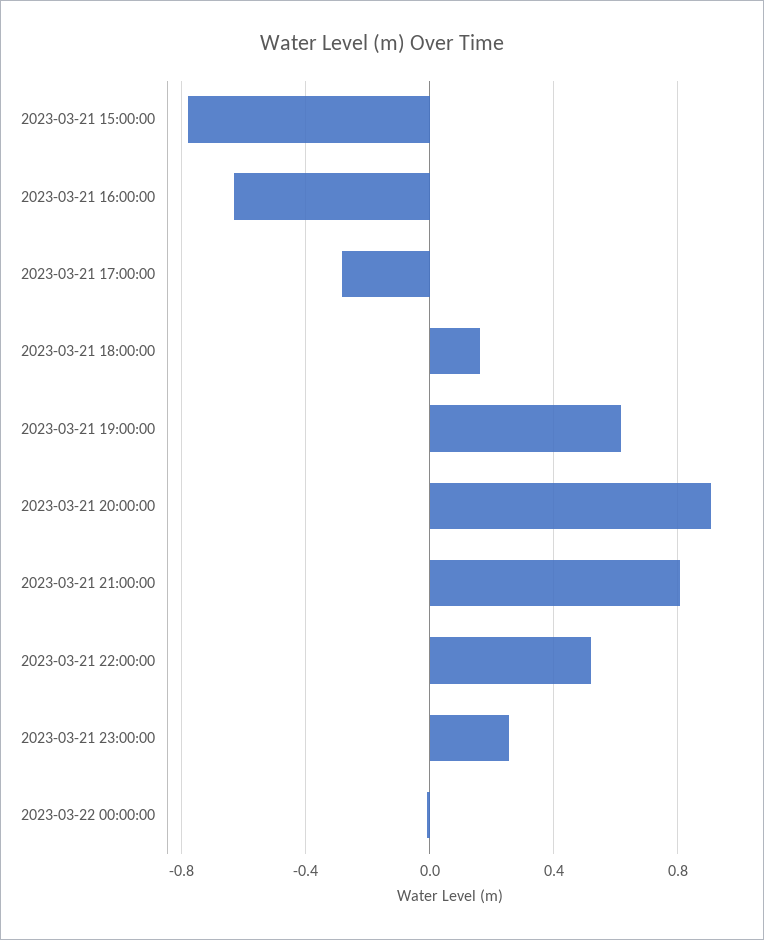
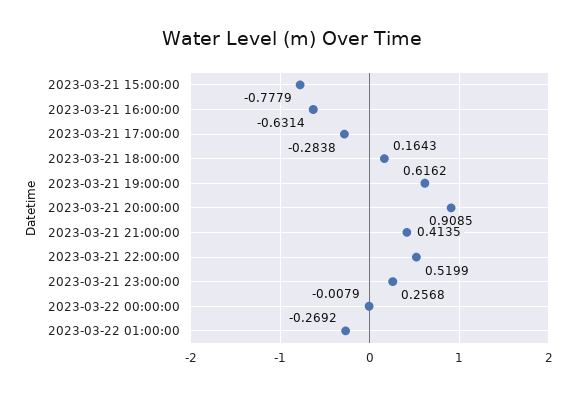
2023-03-21 21:00:00: 0.8 -> 0.4135
2023-03-22 01:00:00: none -> -0.2692

